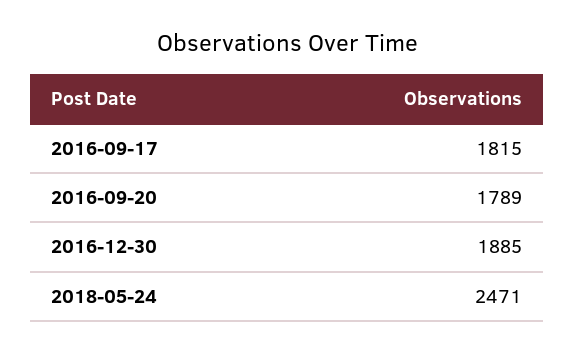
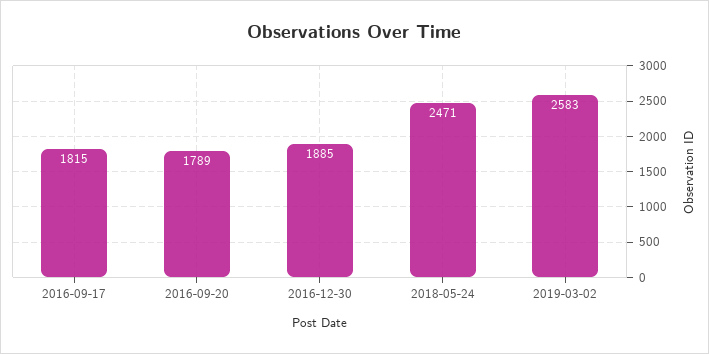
2019-03-02: none -> 2583

